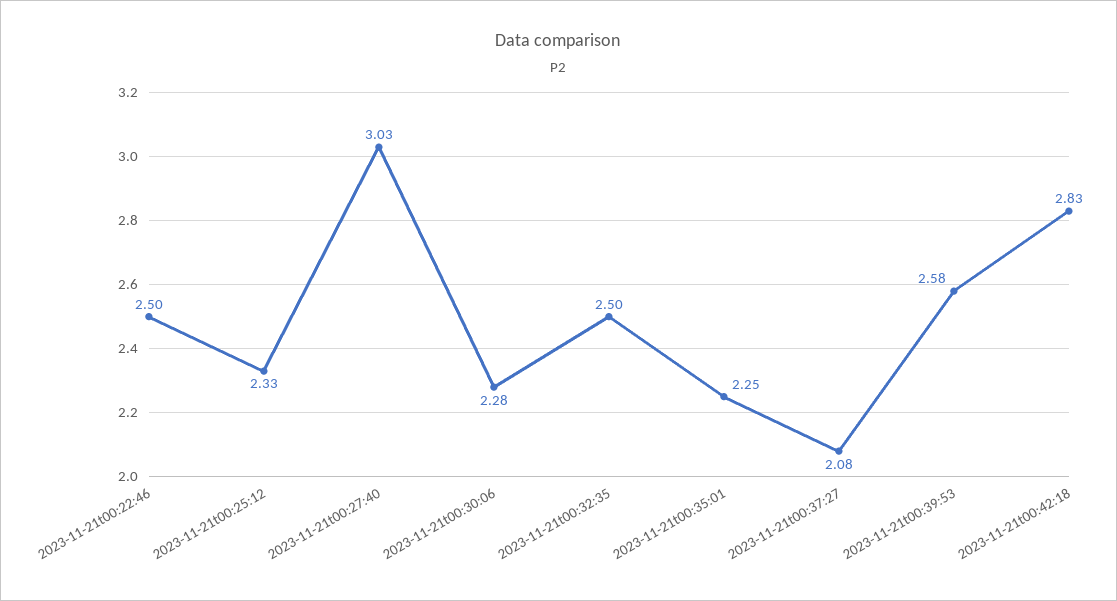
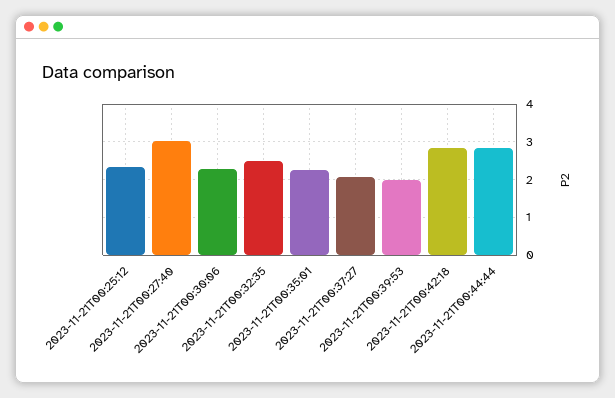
2023-11-21t00:22:46: 2.5 -> none
2023-11-21t00:39:53: 2.58 -> 2
2023-11-21T00:44:44: none -> 2.8

